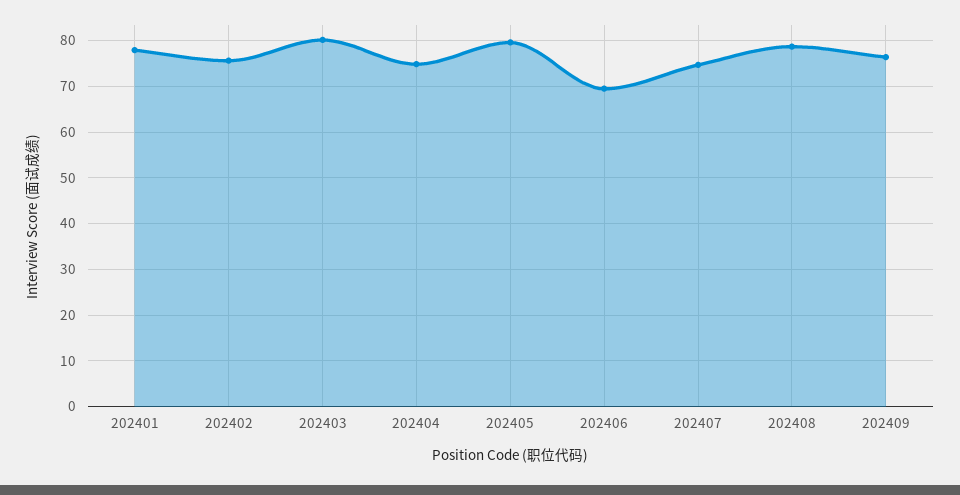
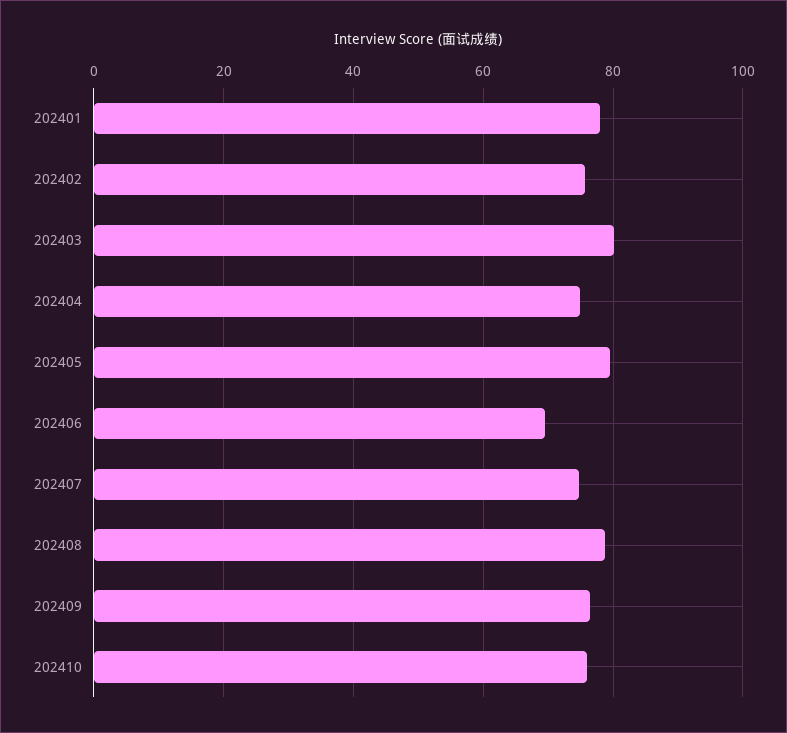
202410: none -> 76

